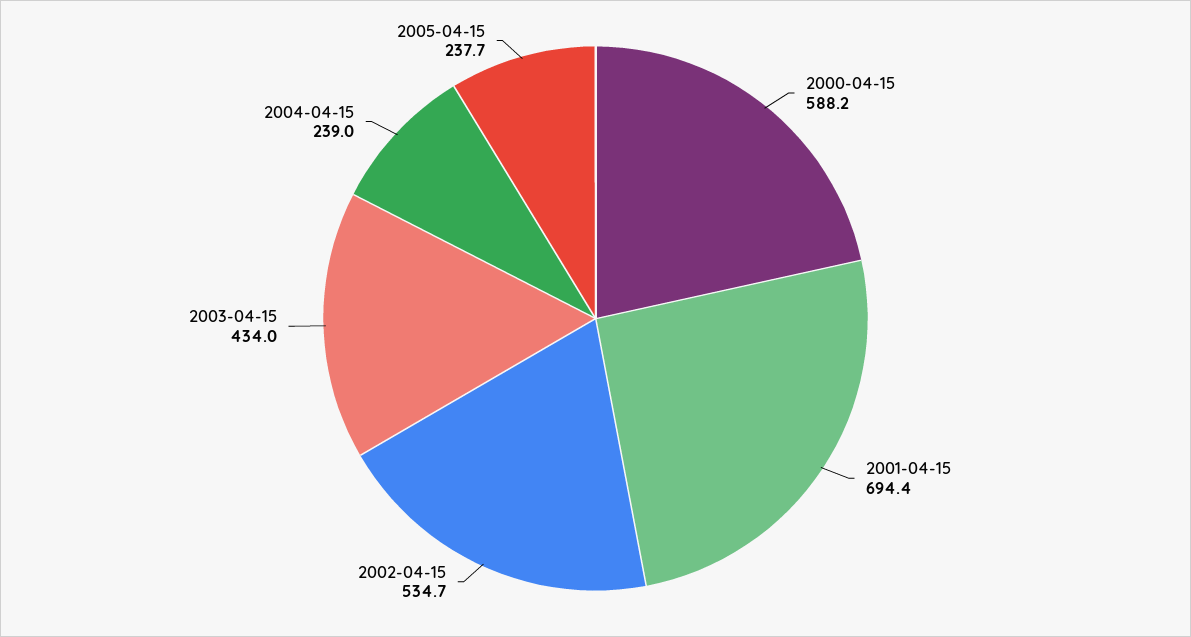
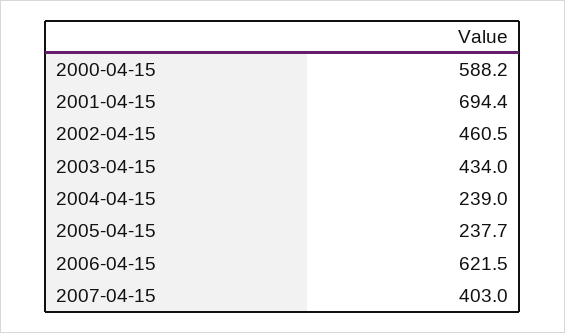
2002-04-15: 534.7 -> 460.5
2006-04-15: none -> 621.5
2007-04-15: none -> 403

